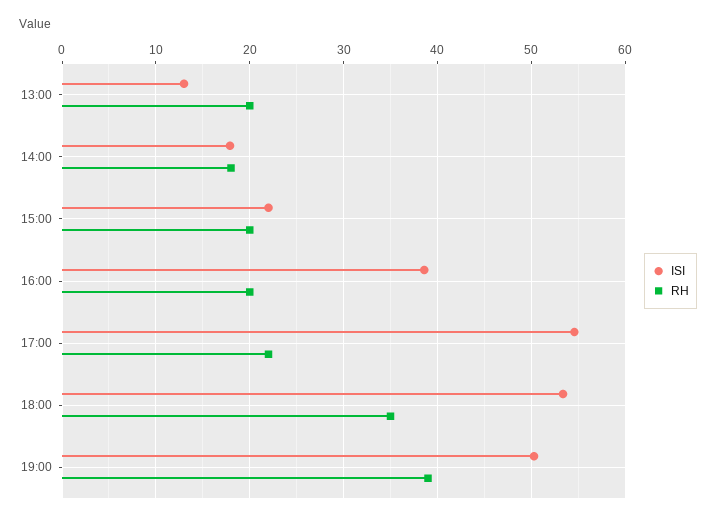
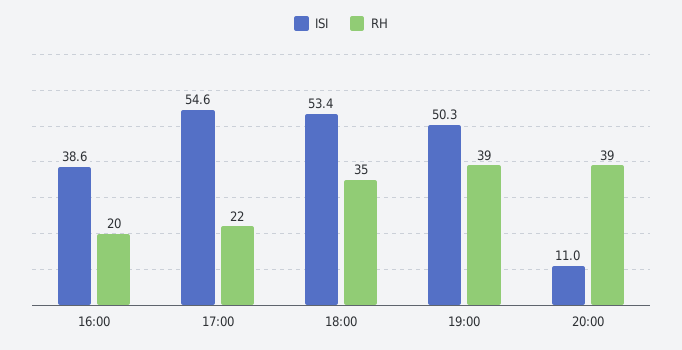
ISI, 13:00: 13 -> none
RH, 13:00: 20 -> none
ISI, 14:00: 18 -> none
RH, 14:00: 18 -> none
ISI, 15:00: 22 -> none
RH, 15:00: 20 -> none
ISI, 20:00: none -> 11
RH, 20:00: none -> 39

